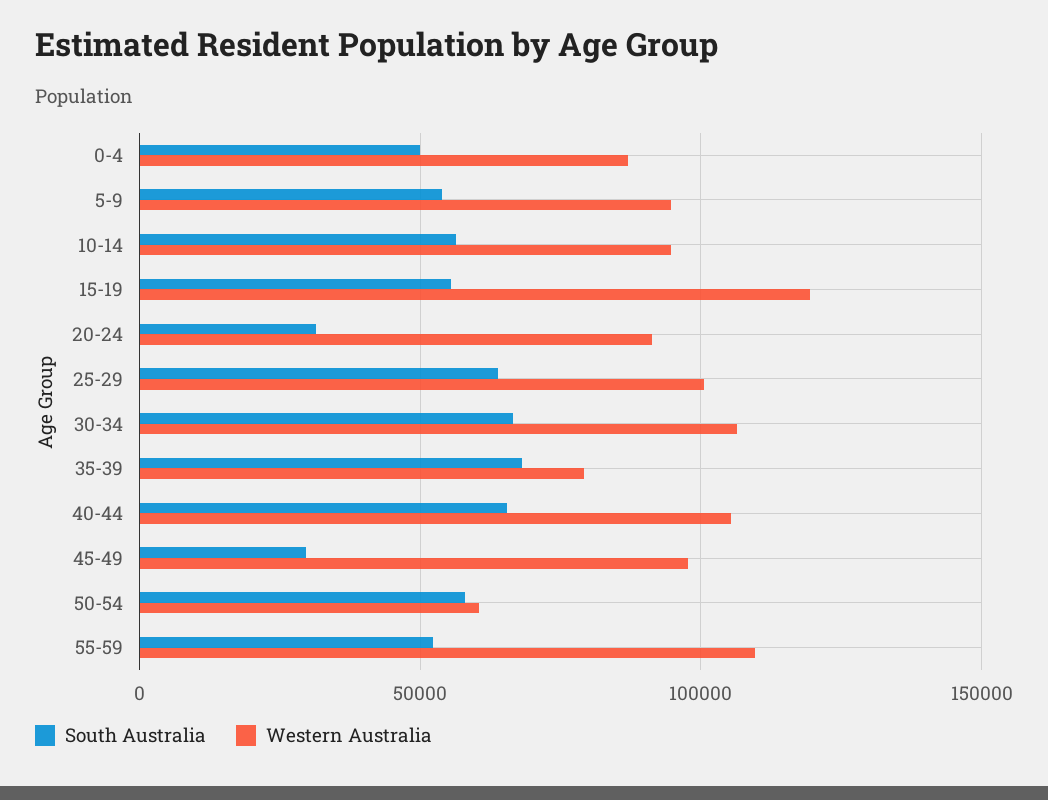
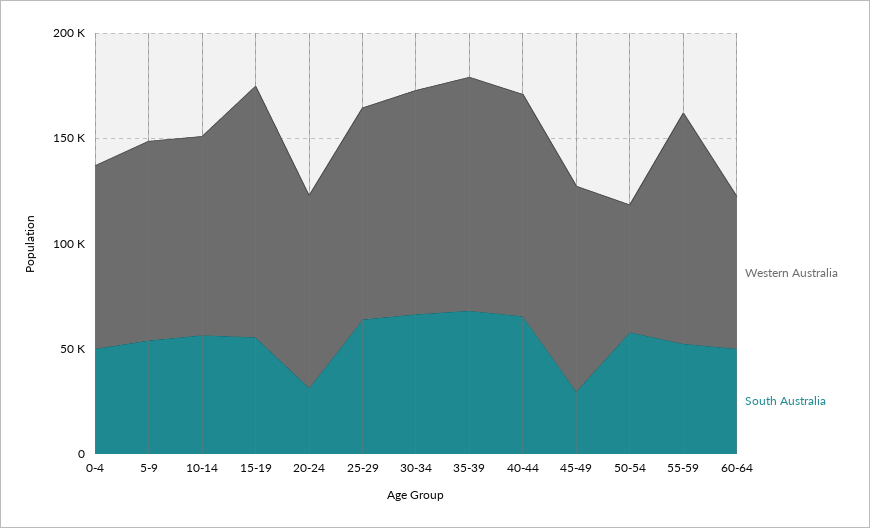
Western Australia, 35-39: 80000 -> 110000
Western Australia, 60-64: none -> 70000
South Australia, 60-64: none -> 50000

